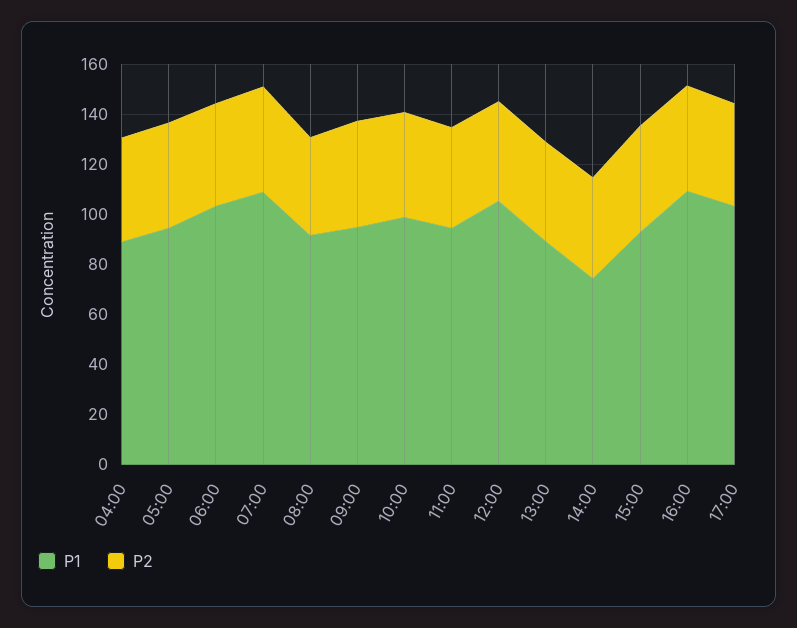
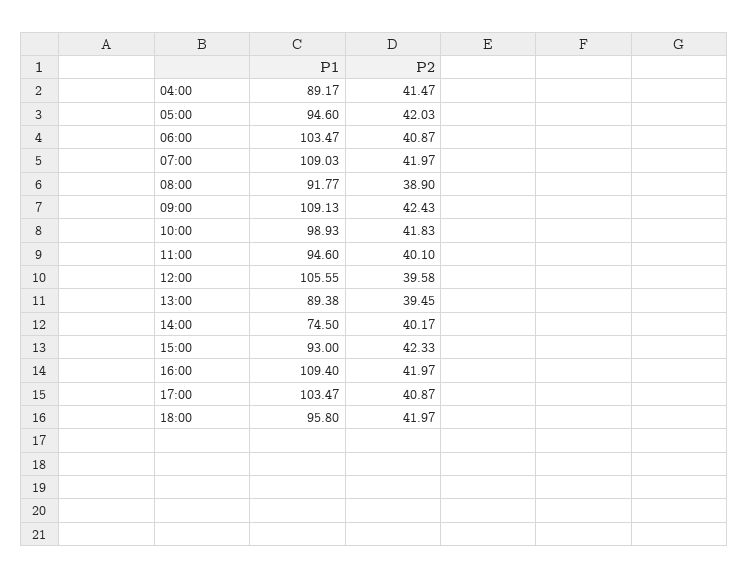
P1, 09:00: 95 -> 109.13
P1, 18:00: none -> 95.8
P2, 18:00: none -> 41.97

